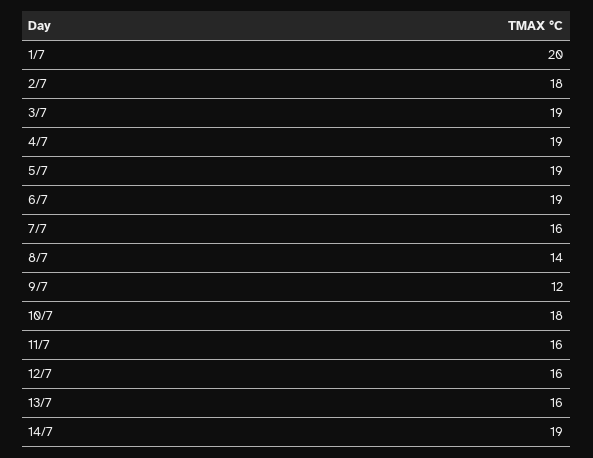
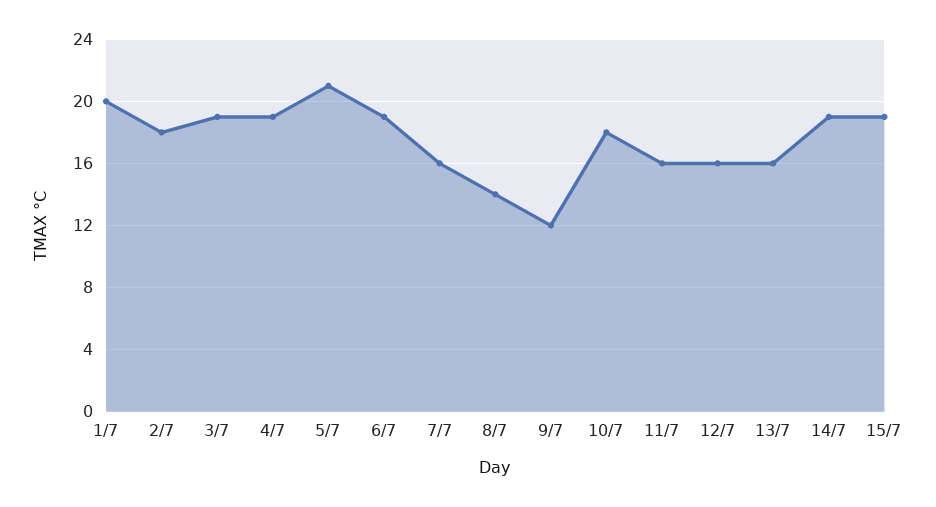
5/7: 19 -> 21
15/7: none -> 19

